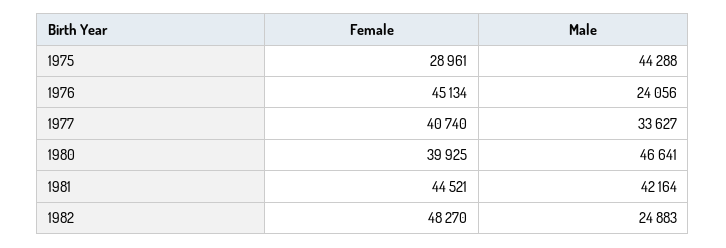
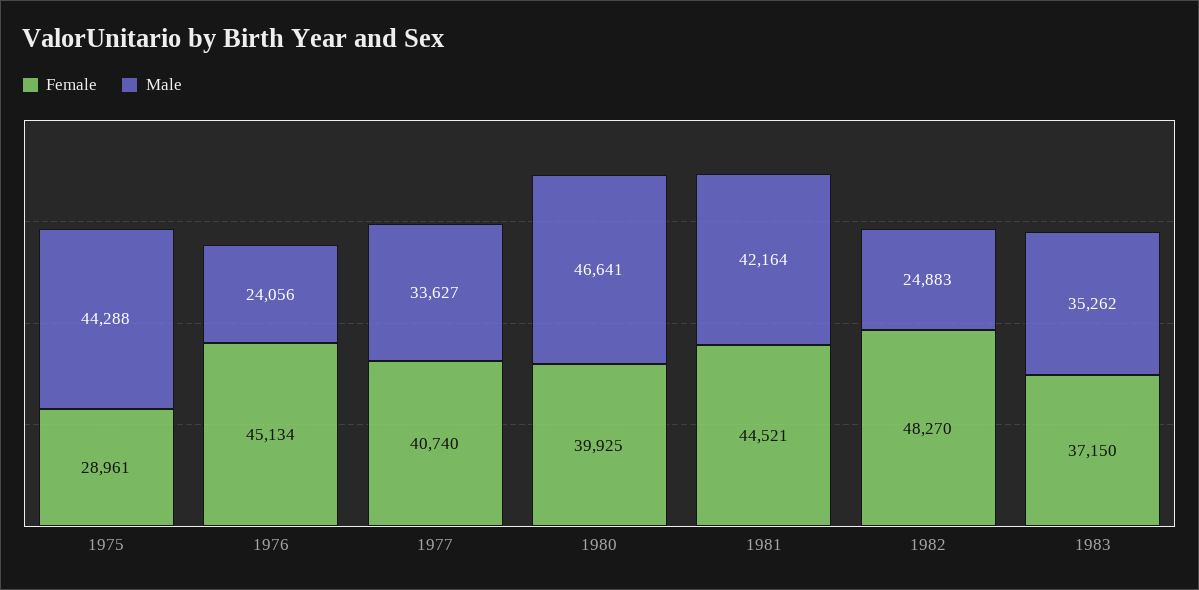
Female, 1983: none -> 37150
Male, 1983: none -> 35262

